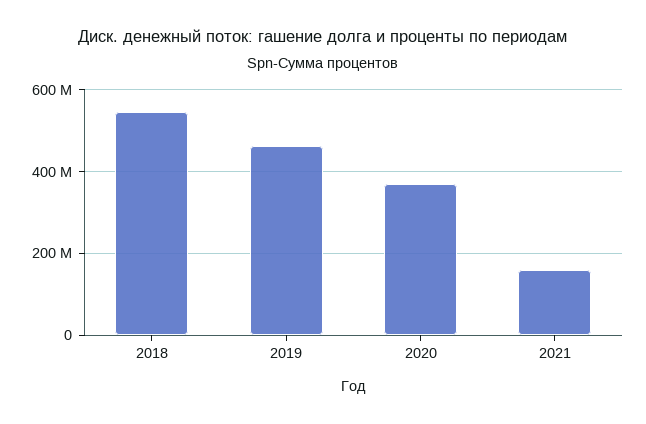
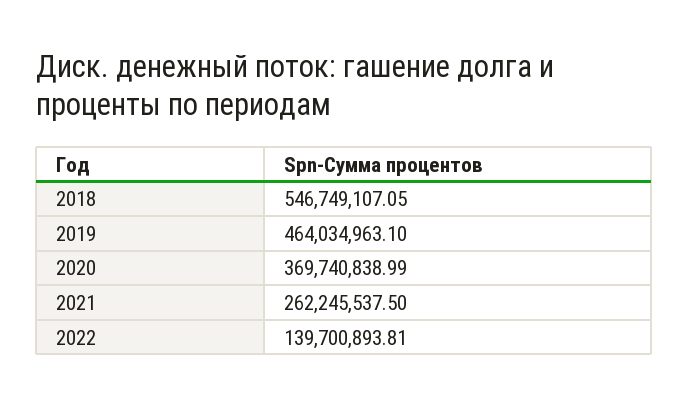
2021: 160000000 -> 262245537.5
2022: none -> 139700893.81

